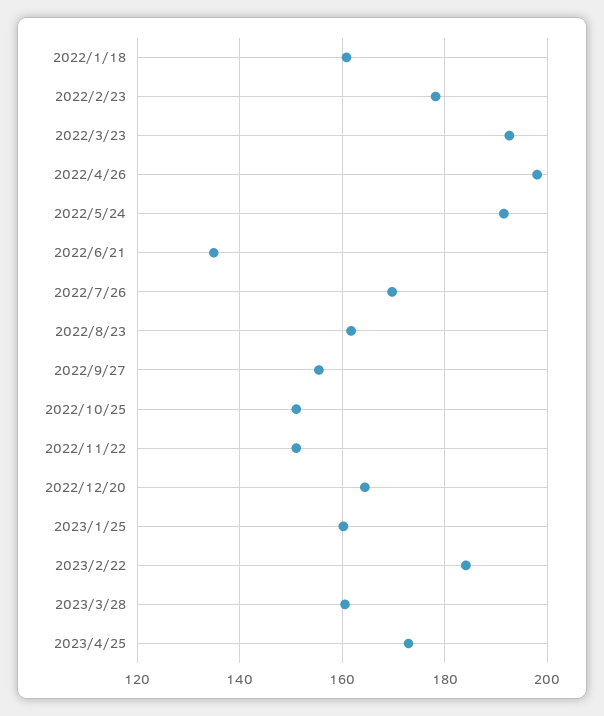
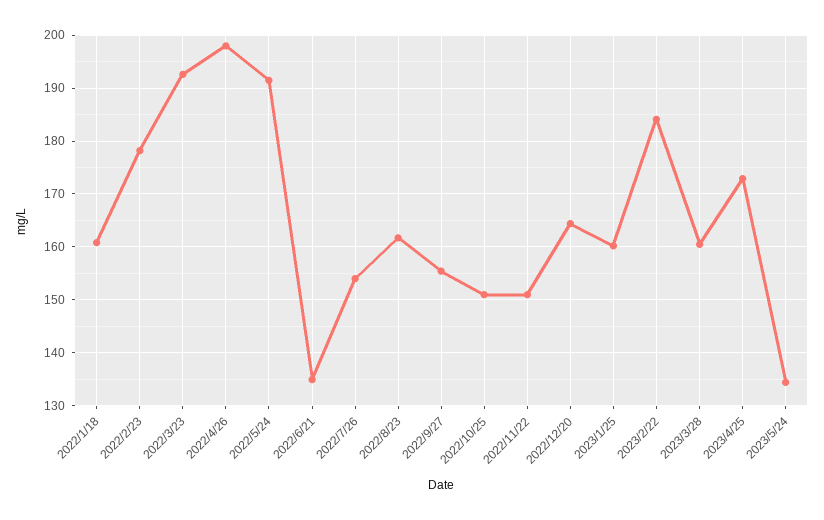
2022/7/26: 170 -> 154
2023/5/24: none -> 134

